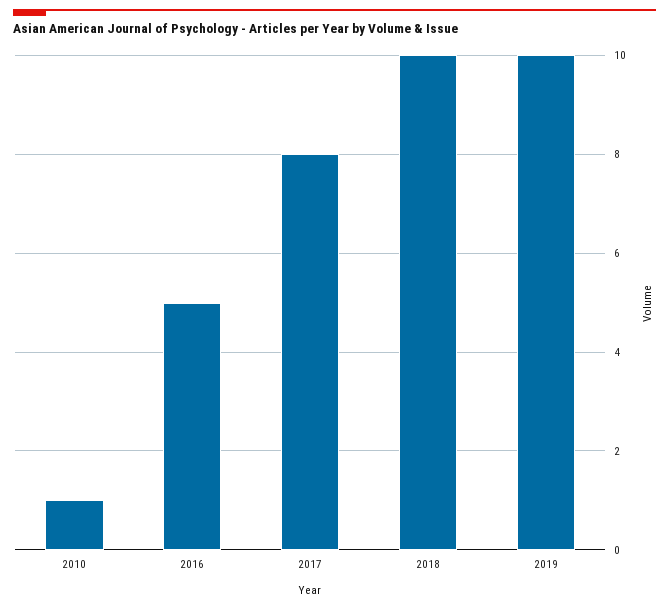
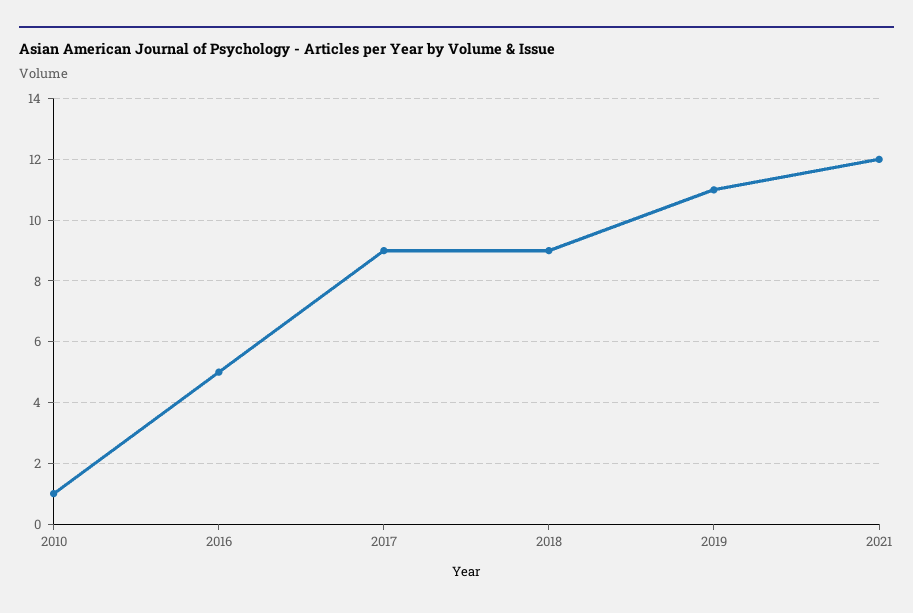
2017: 8 -> 9
2018: 10 -> 9
2019: 10 -> 11
2021: none -> 12

